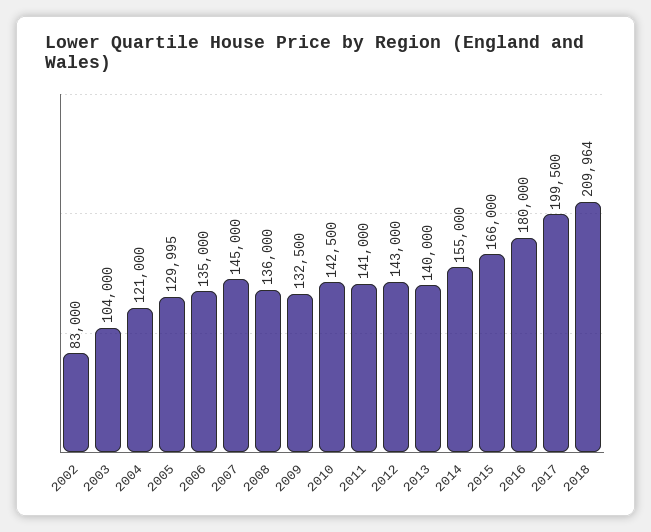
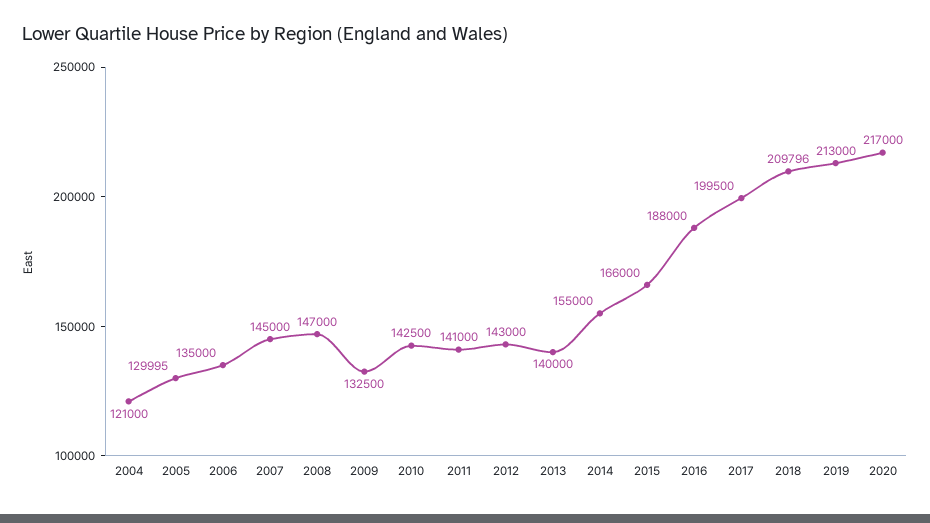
2002: 83000 -> none
2003: 104000 -> none
2008: 136000 -> 147000
2016: 180000 -> 188000
2018: 209964 -> 209796
2019: none -> 213000
2020: none -> 217000

